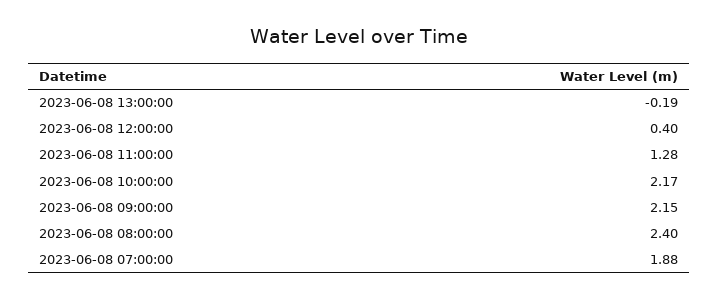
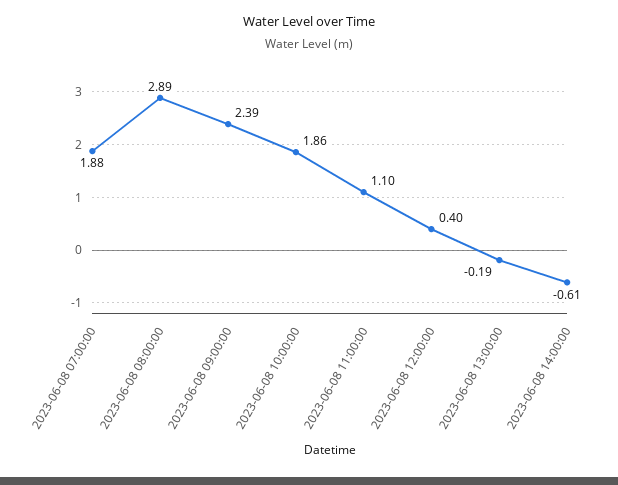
2023-06-08 11:00:00: 1.28 -> 1.1
2023-06-08 10:00:00: 2.17 -> 1.86
2023-06-08 09:00:00: 2.15 -> 2.39
2023-06-08 08:00:00: 2.4 -> 2.89
2023-06-08 14:00:00: none -> -0.61

